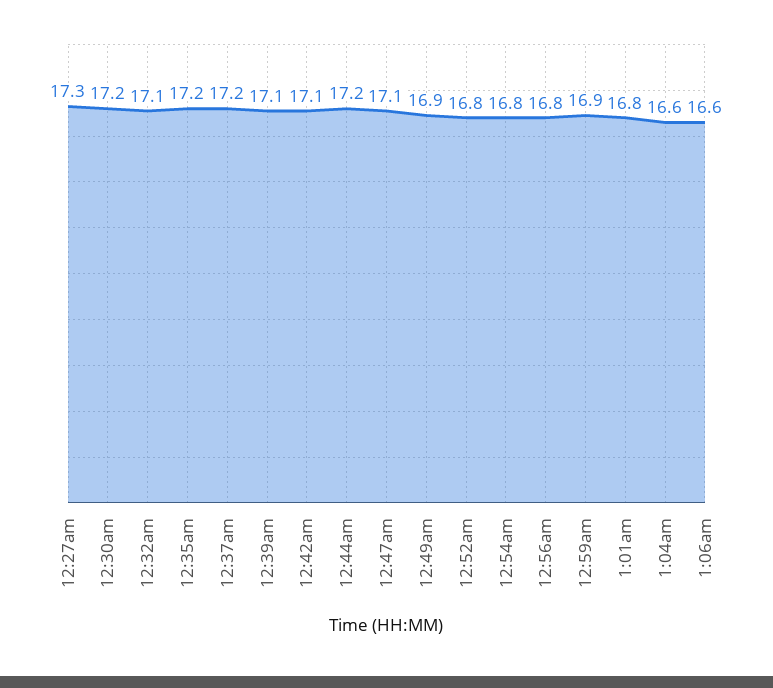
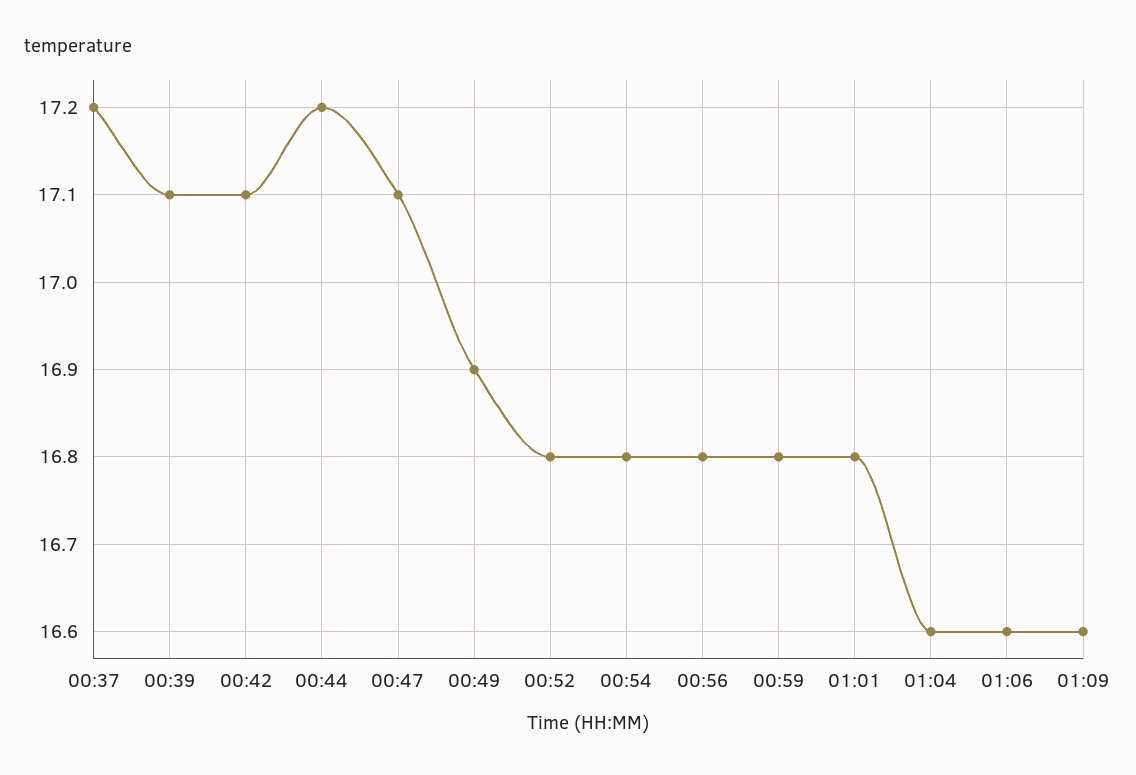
12:27am: 17.3 -> none
12:30am: 17.2 -> none
12:32am: 17.1 -> none
12:35am: 17.2 -> none
12:59am: 16.9 -> 16.8
01:09: none -> 16.6

